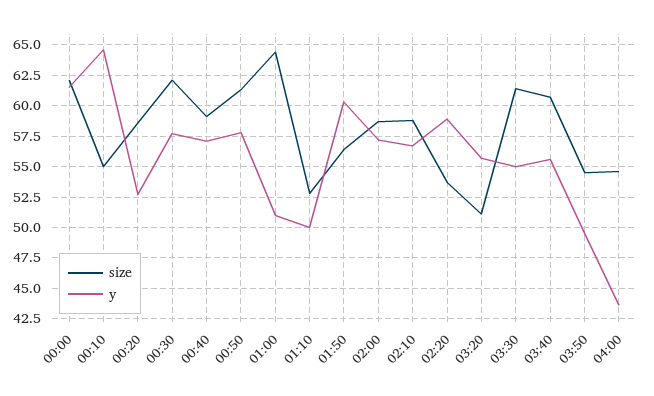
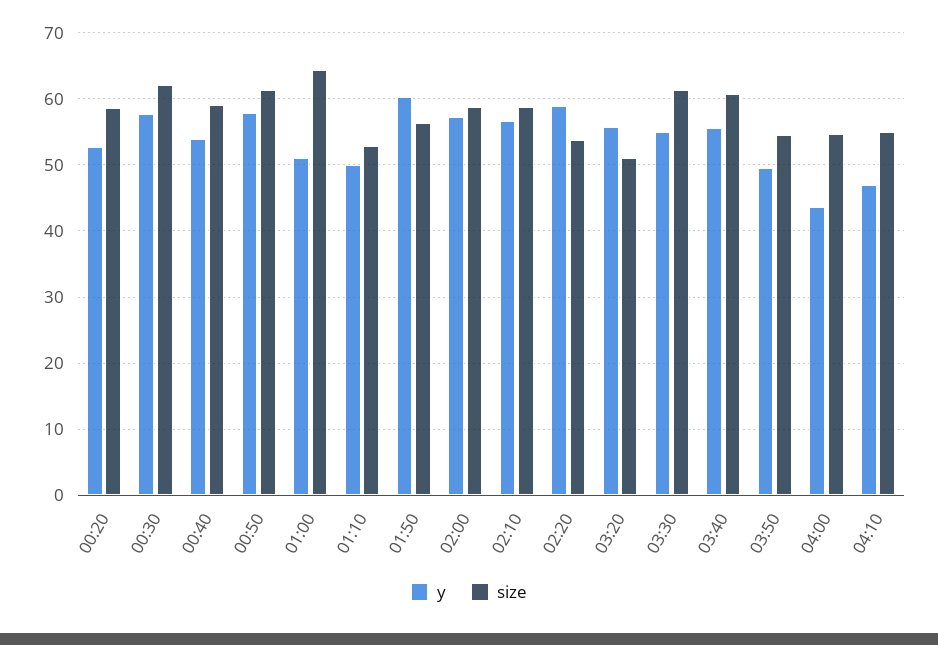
size, 00:00: 62 -> none
y, 00:00: 61.5 -> none
size, 00:10: 55 -> none
y, 00:10: 64.5 -> none
y, 00:40: 57 -> 54
y, 04:10: none -> 47
size, 04:10: none -> 55

